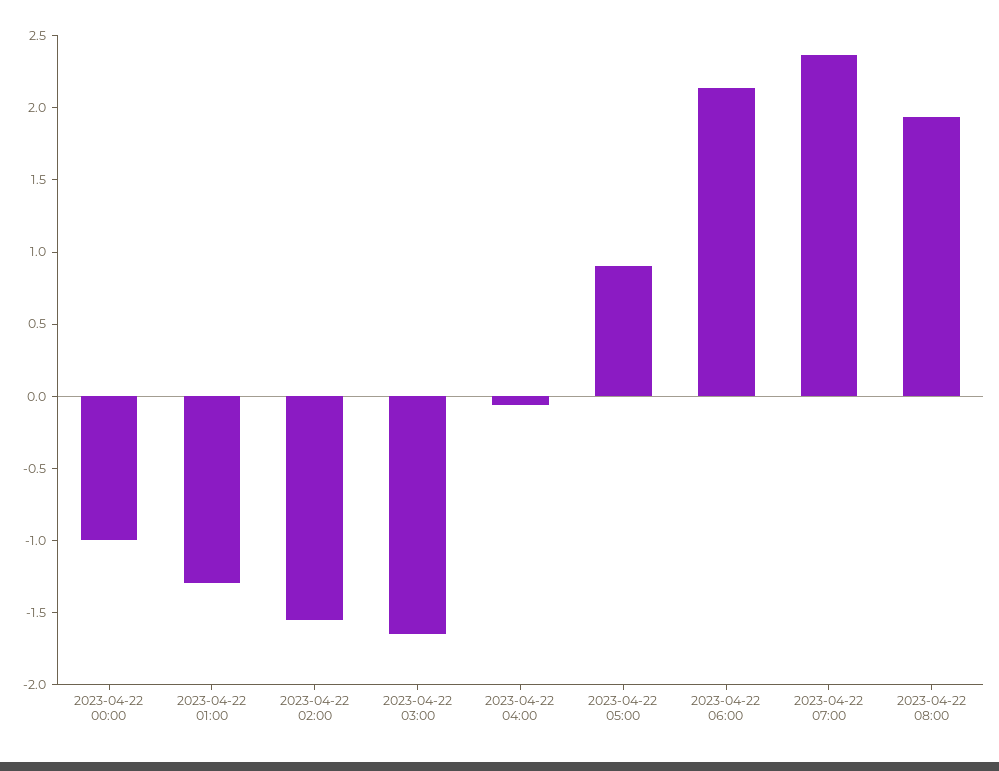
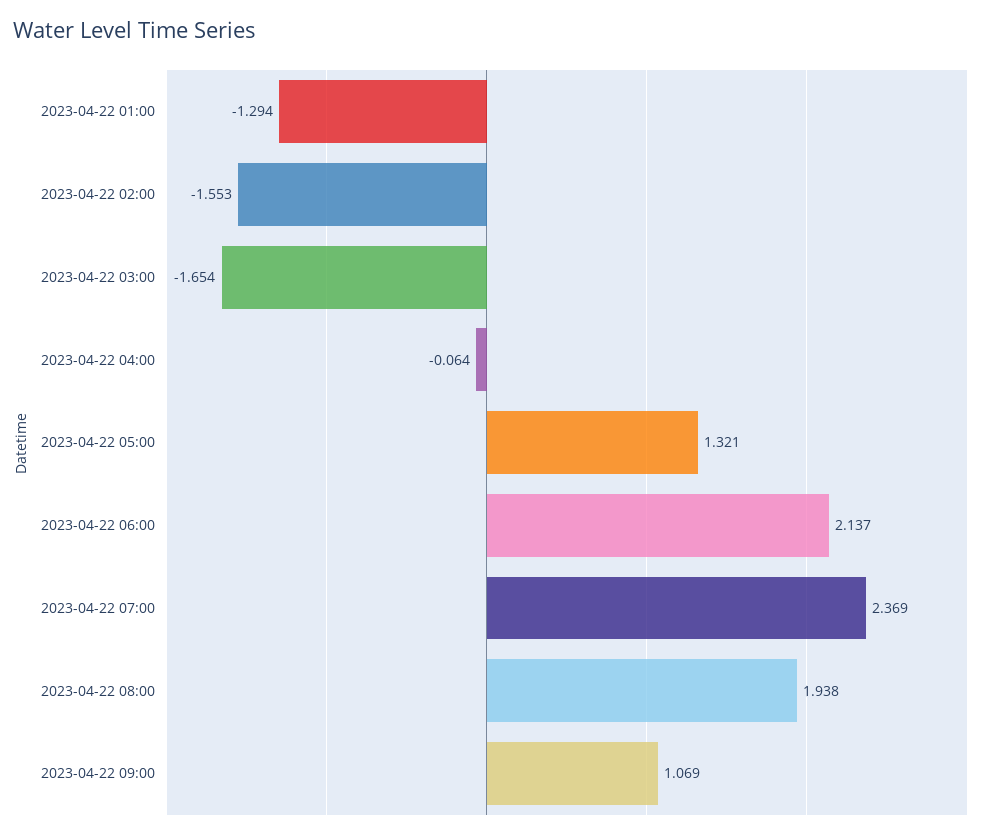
2023-04-22 00:00: -1 -> none
2023-04-22 05:00: 0.9 -> 1.321
2023-04-22 09:00: none -> 1.069

